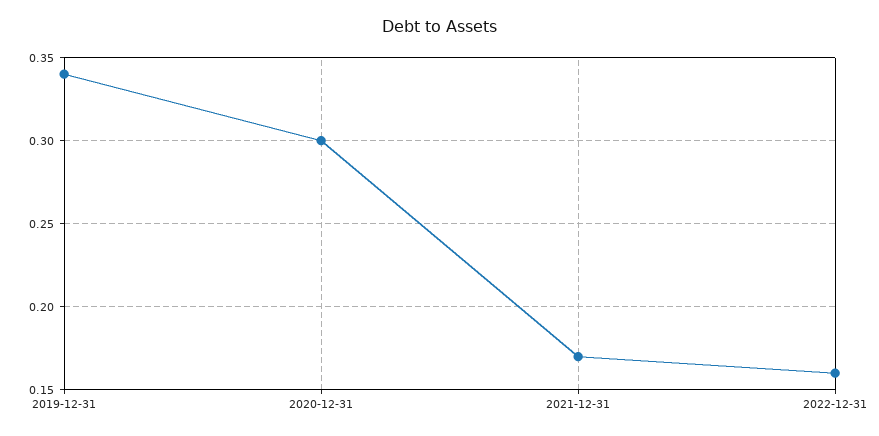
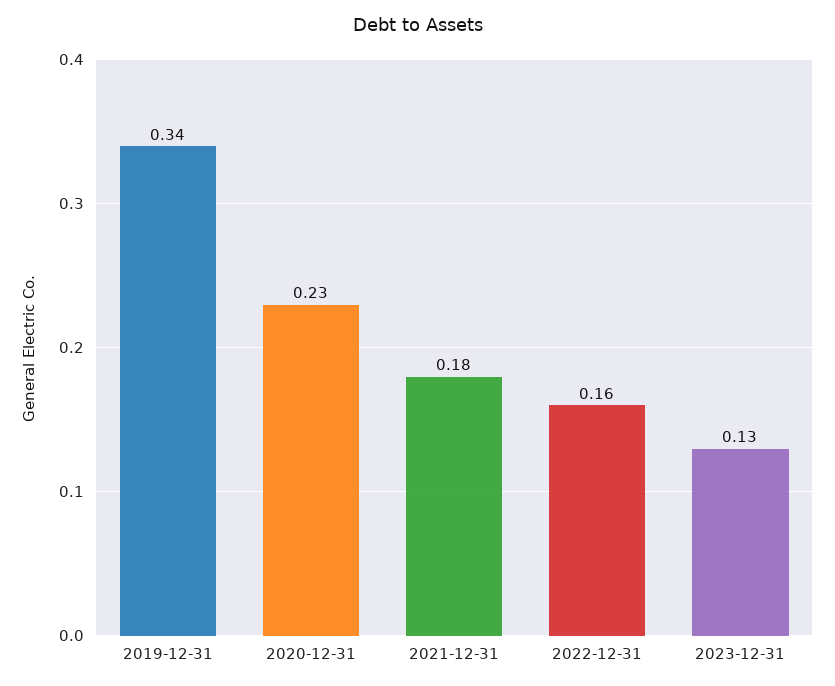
2020-12-31: 0.3 -> 0.23
2021-12-31: 0.17 -> 0.18
2023-12-31: none -> 0.13

